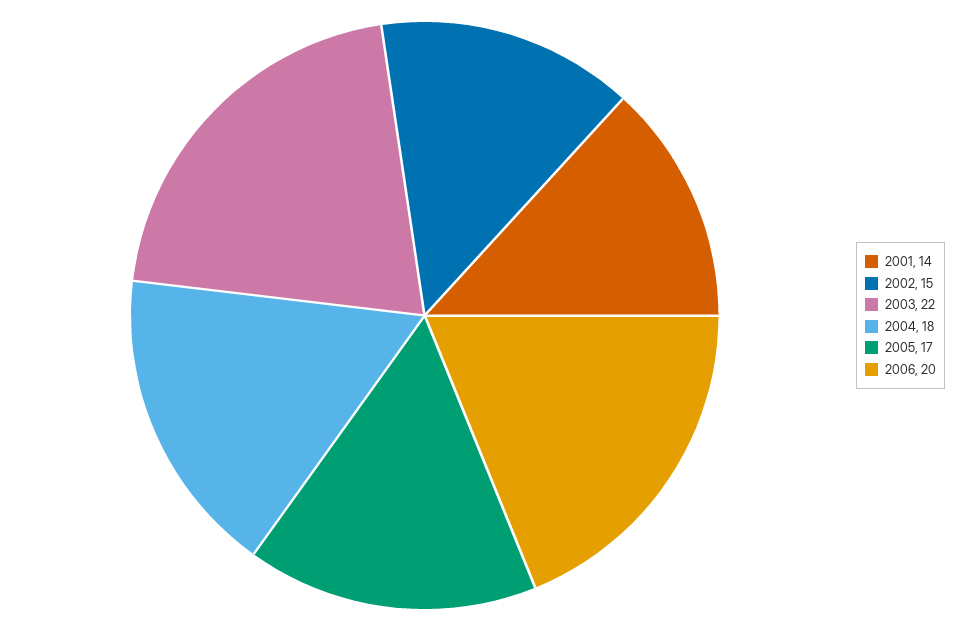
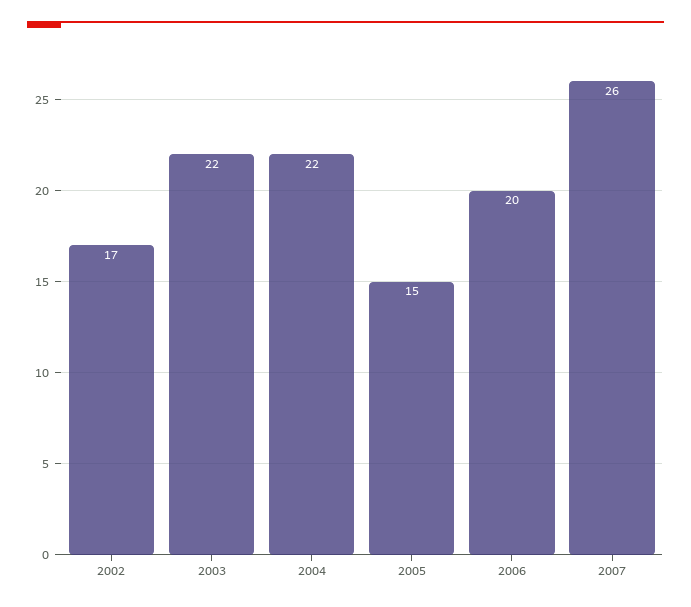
2001: 14 -> none
2002: 15 -> 17
2004: 18 -> 22
2005: 17 -> 15
2007: none -> 26

